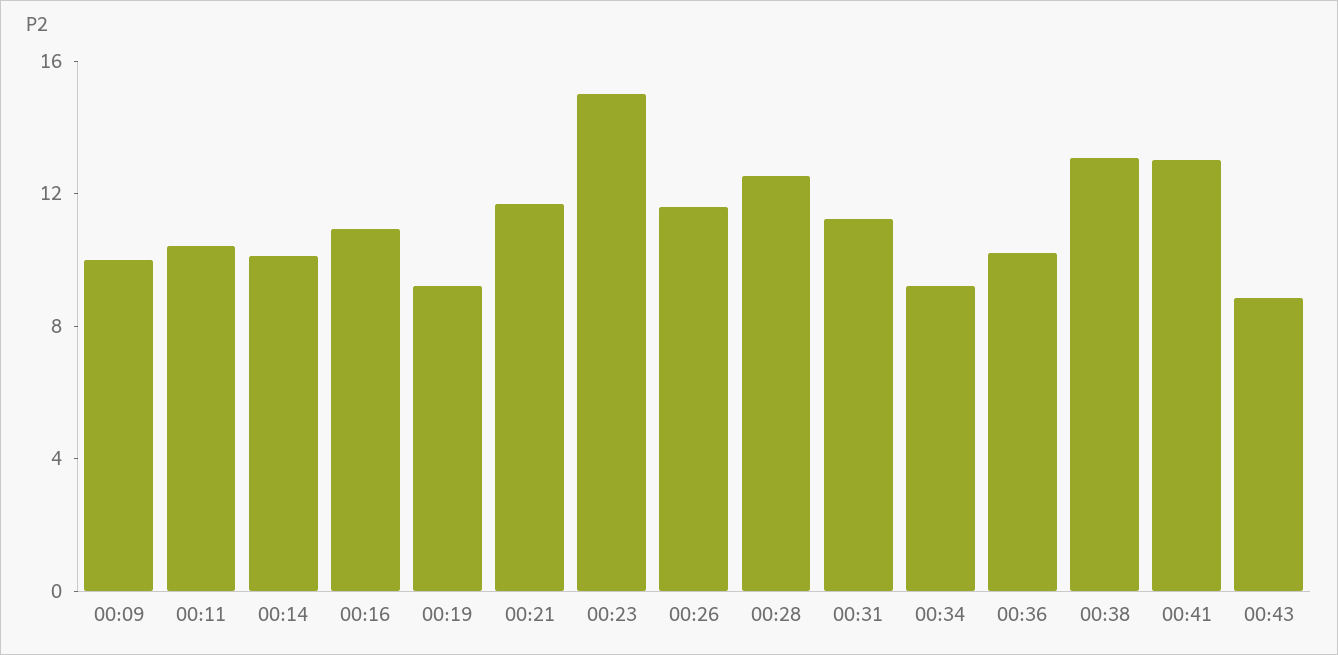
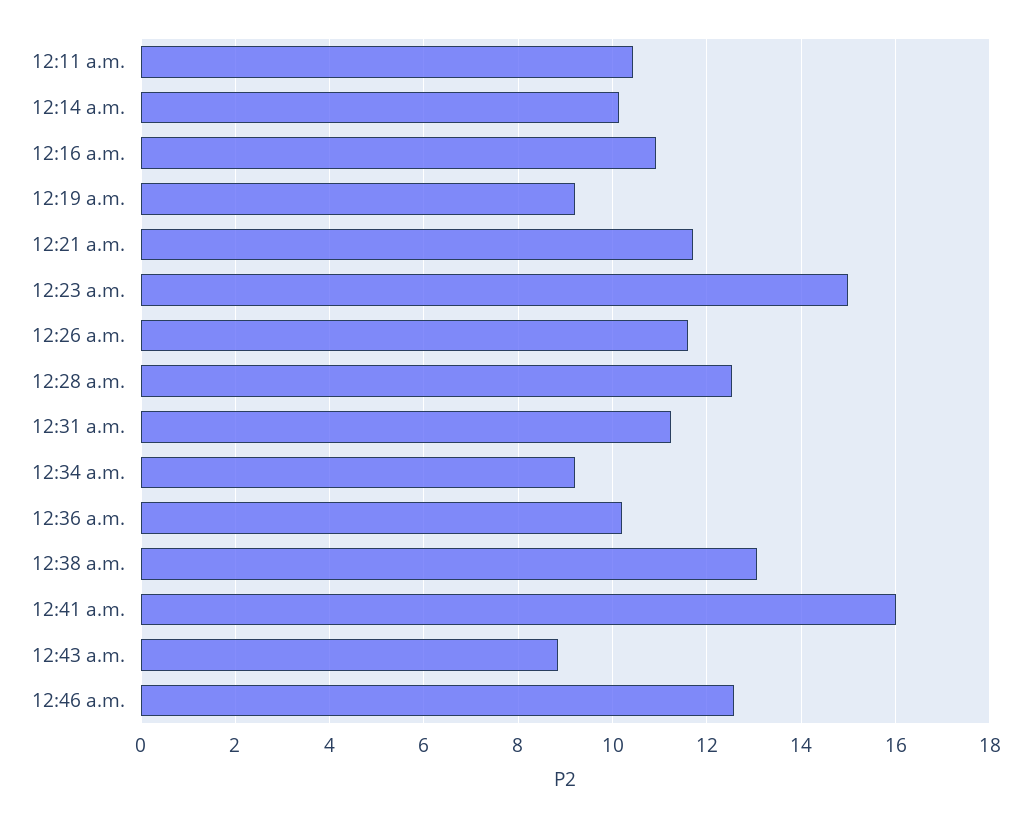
00:09: 10 -> none
00:41: 13 -> 16
12:46 a.m.: none -> 12.6

